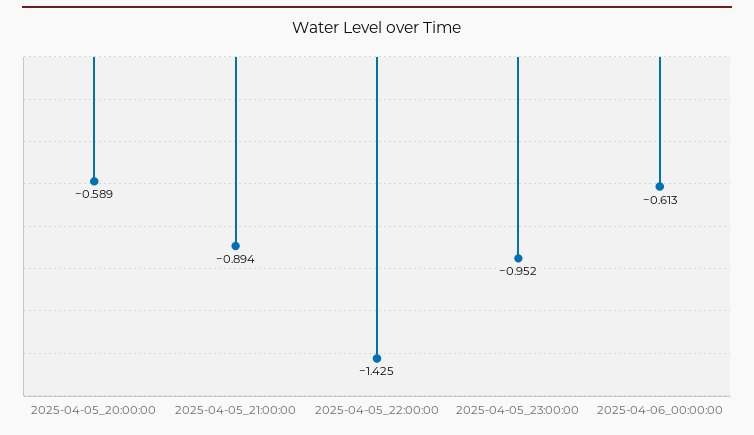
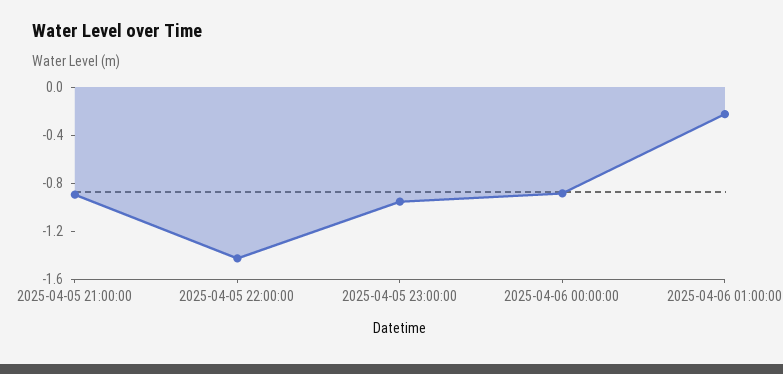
2025-04-05_20:00:00: -0.589 -> none
2025-04-06_00:00:00: -0.613 -> -0.9
2025-04-06 01:00:00: none -> -0.2

